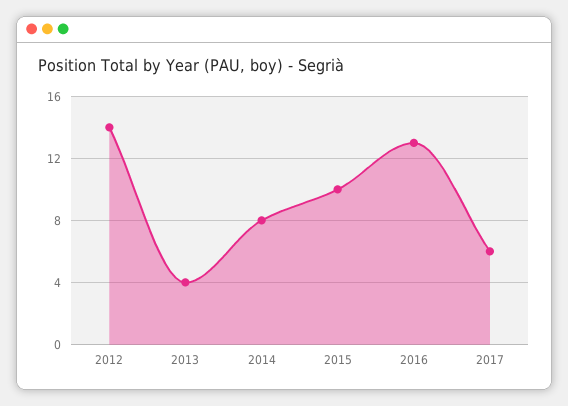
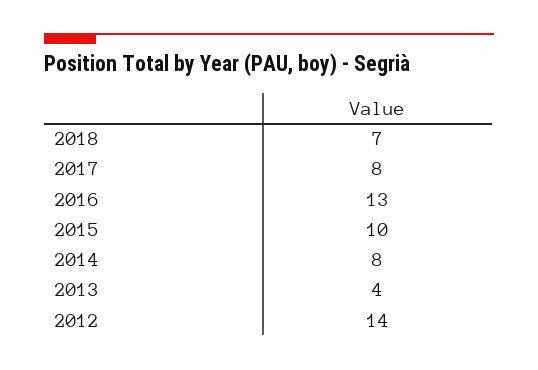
2017: 6 -> 8
2018: none -> 7

